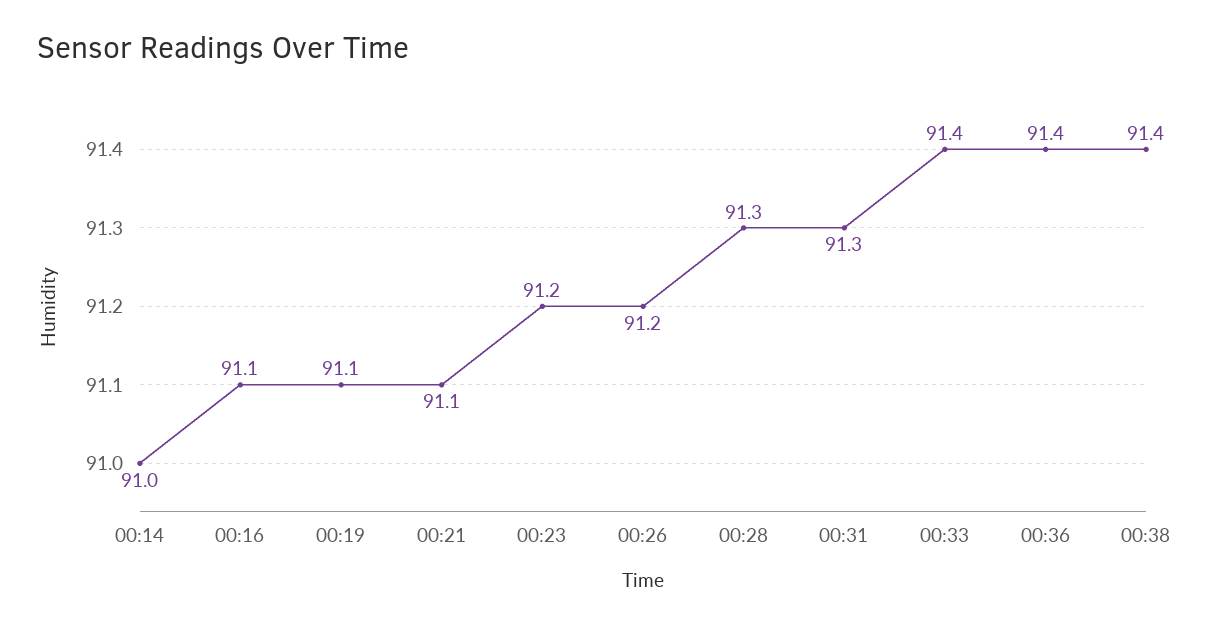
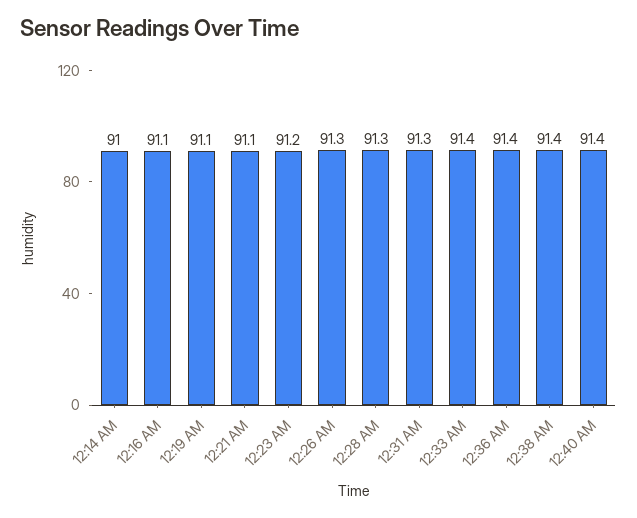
00:26: 91.2 -> 91.3
12:40 AM: none -> 91.4

